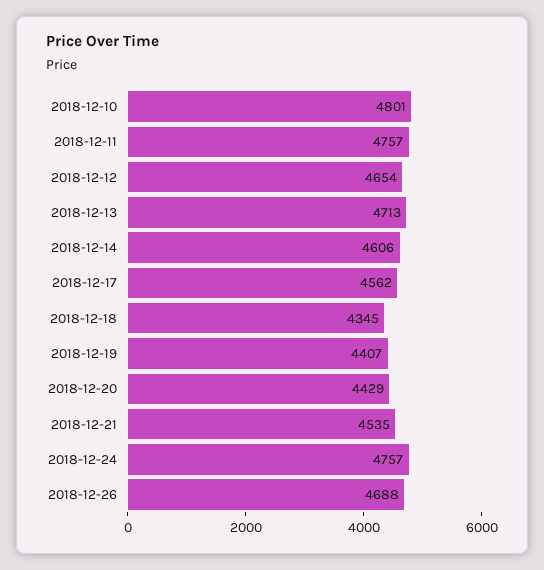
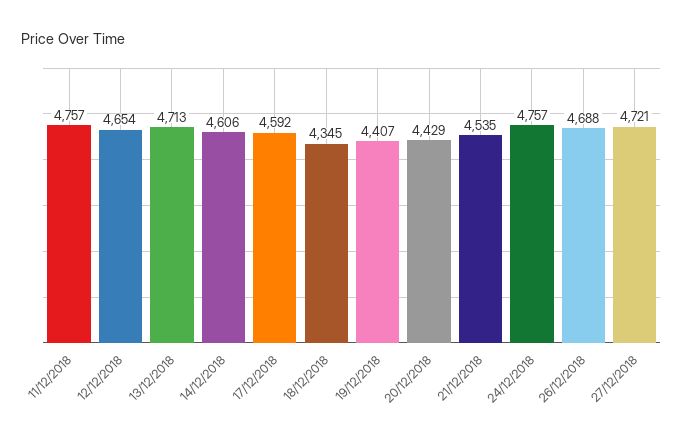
2018-12-10: 4801 -> none
2018-12-17: 4562 -> 4592
27/12/2018: none -> 4721

